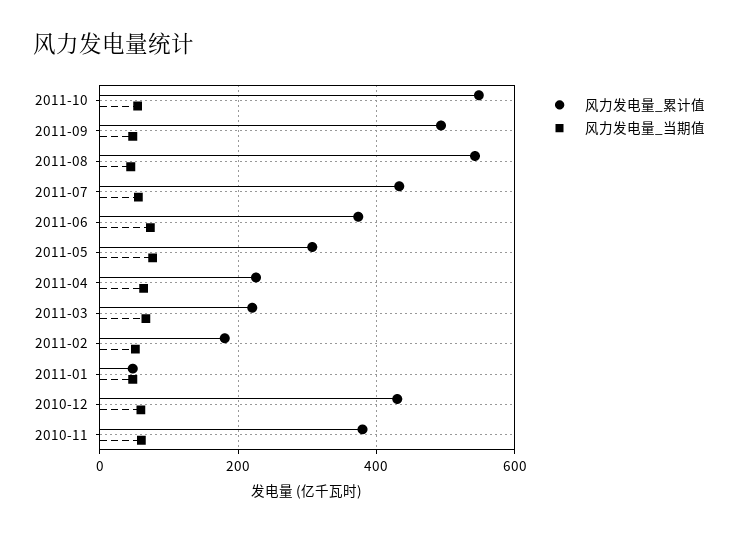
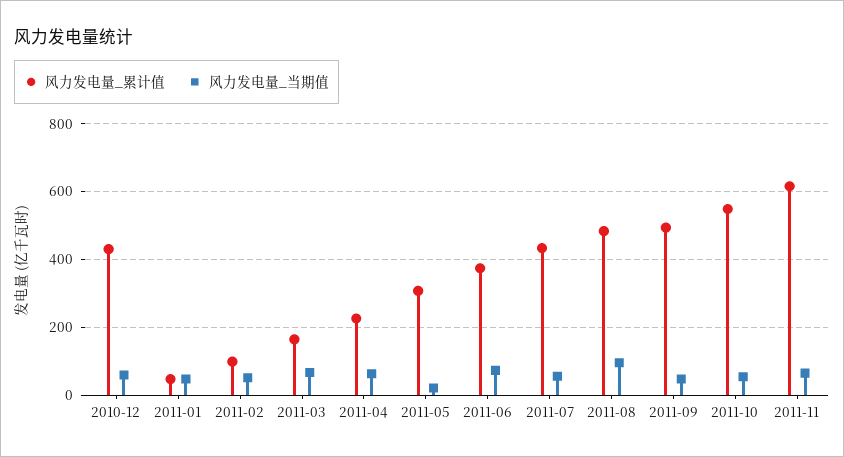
风力发电量_累计值, 2011-08: 540 -> 480
风力发电量_当期值, 2011-08: 40 -> 100
风力发电量_当期值, 2011-05: 80 -> 20
风力发电量_累计值, 2011-03: 220 -> 160
风力发电量_累计值, 2011-02: 180 -> 100
风力发电量_累计值, 2010-11: 380 -> none
风力发电量_当期值, 2010-11: 60 -> none
风力发电量_累计值, 2011-11: none -> 620
风力发电量_当期值, 2011-11: none -> 60

